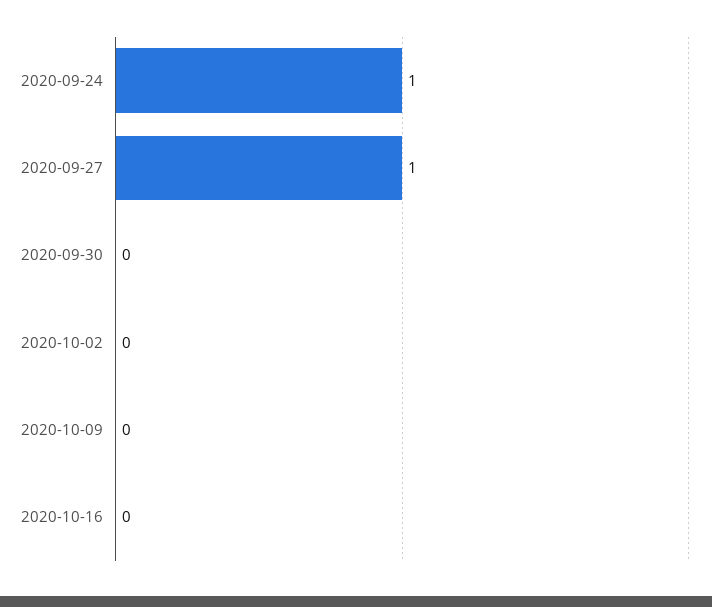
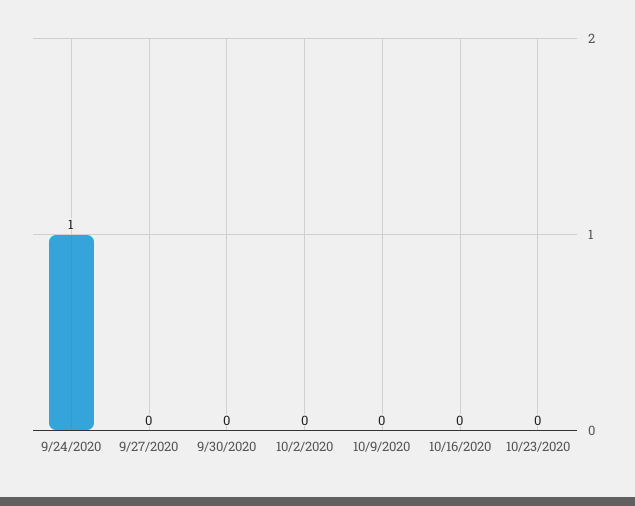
2020-09-27: 1 -> 0
10/23/2020: none -> 0

